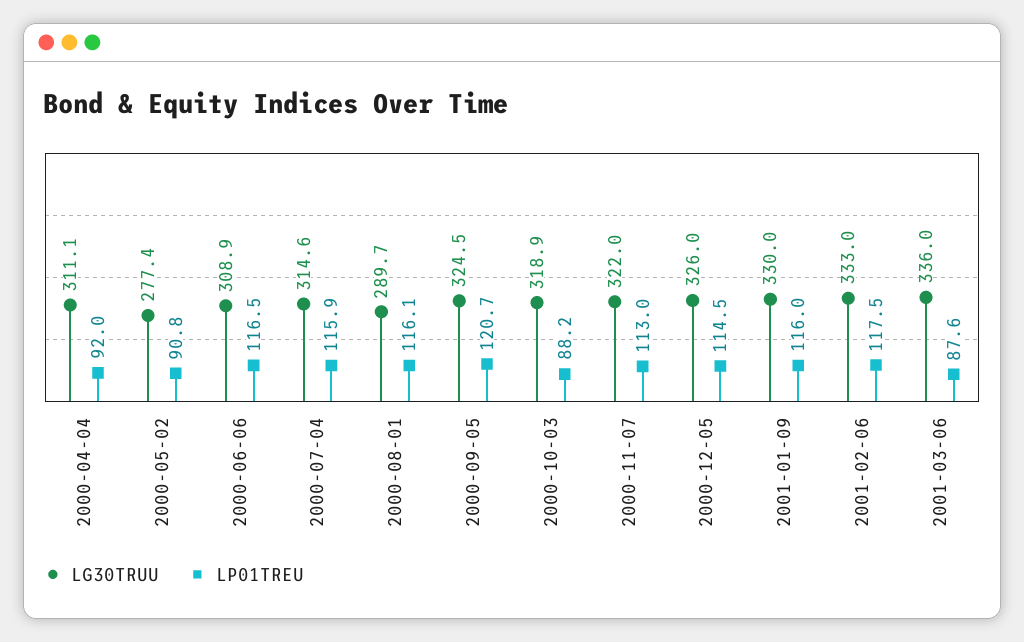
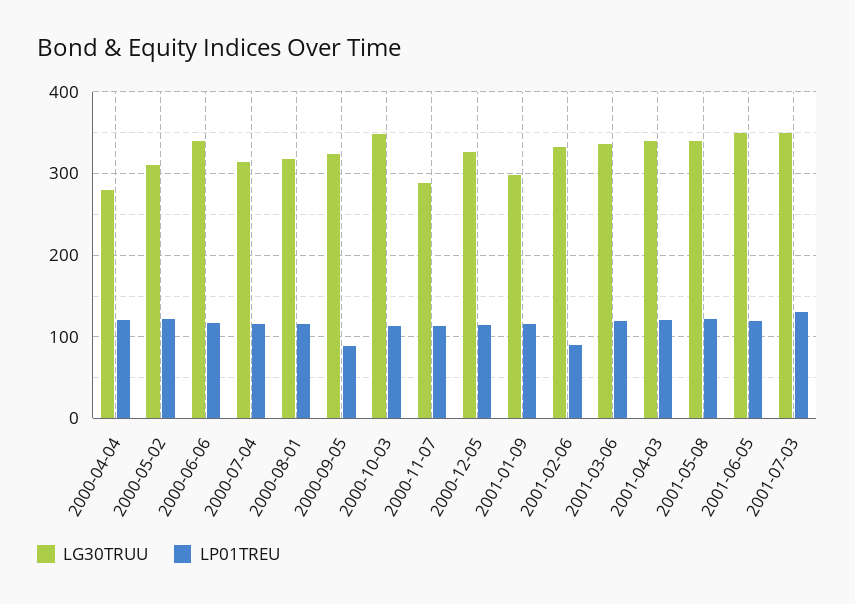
LG30TRUU, 2000-04-04: 311.1 -> 280
LP01TREU, 2000-04-04: 92 -> 120
LG30TRUU, 2000-05-02: 277.4 -> 310
LP01TREU, 2000-05-02: 90.8 -> 120
LG30TRUU, 2000-06-06: 308.9 -> 340
LG30TRUU, 2000-08-01: 289.7 -> 320
LP01TREU, 2000-09-05: 120.7 -> 90
LG30TRUU, 2000-10-03: 318.9 -> 350
LP01TREU, 2000-10-03: 88.2 -> 110
LG30TRUU, 2000-11-07: 322 -> 290
LG30TRUU, 2001-01-09: 330 -> 300
LP01TREU, 2001-02-06: 117.5 -> 90
LP01TREU, 2001-03-06: 87.6 -> 120
LG30TRUU, 2001-04-03: none -> 340
LP01TREU, 2001-04-03: none -> 120
LG30TRUU, 2001-05-08: none -> 340
LP01TREU, 2001-05-08: none -> 120
LG30TRUU, 2001-06-05: none -> 350
LP01TREU, 2001-06-05: none -> 120
LG30TRUU, 2001-07-03: none -> 350
LP01TREU, 2001-07-03: none -> 130

